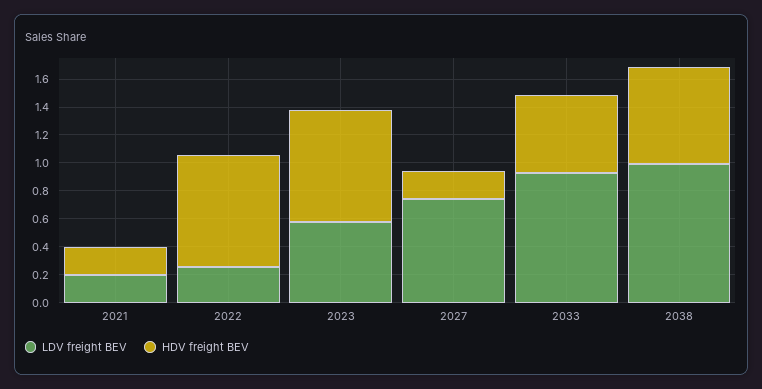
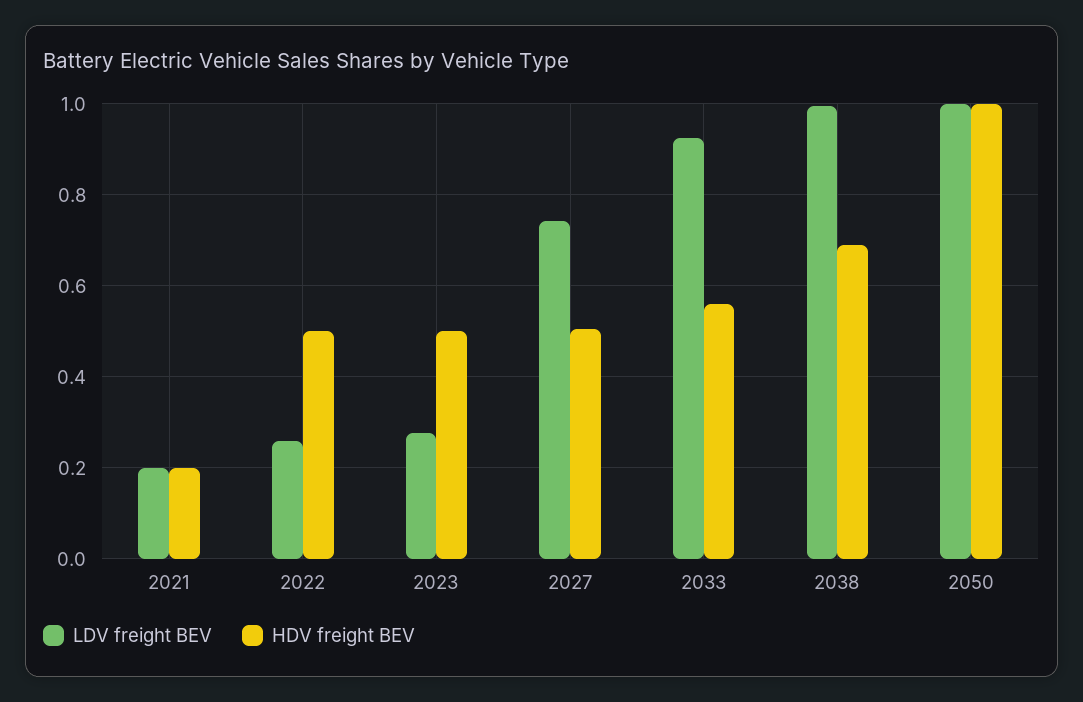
HDV freight BEV, 2022: 0.8 -> 0.5
LDV freight BEV, 2023: 0.6 -> 0.28
HDV freight BEV, 2023: 0.8 -> 0.5
HDV freight BEV, 2027: 0.2 -> 0.5
LDV freight BEV, 2050: none -> 1
HDV freight BEV, 2050: none -> 1

